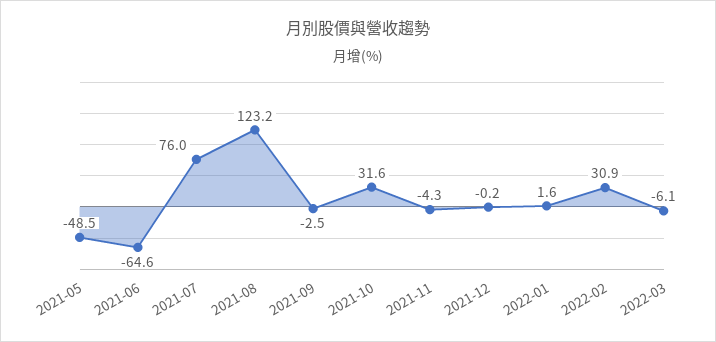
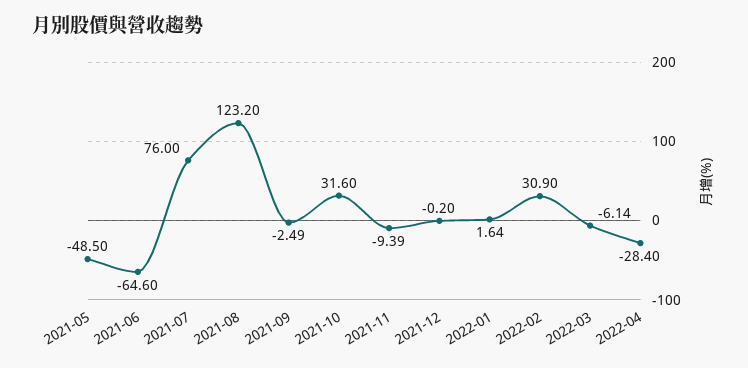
2021-11: -4.3 -> -9.39
2022-04: none -> -28.4

